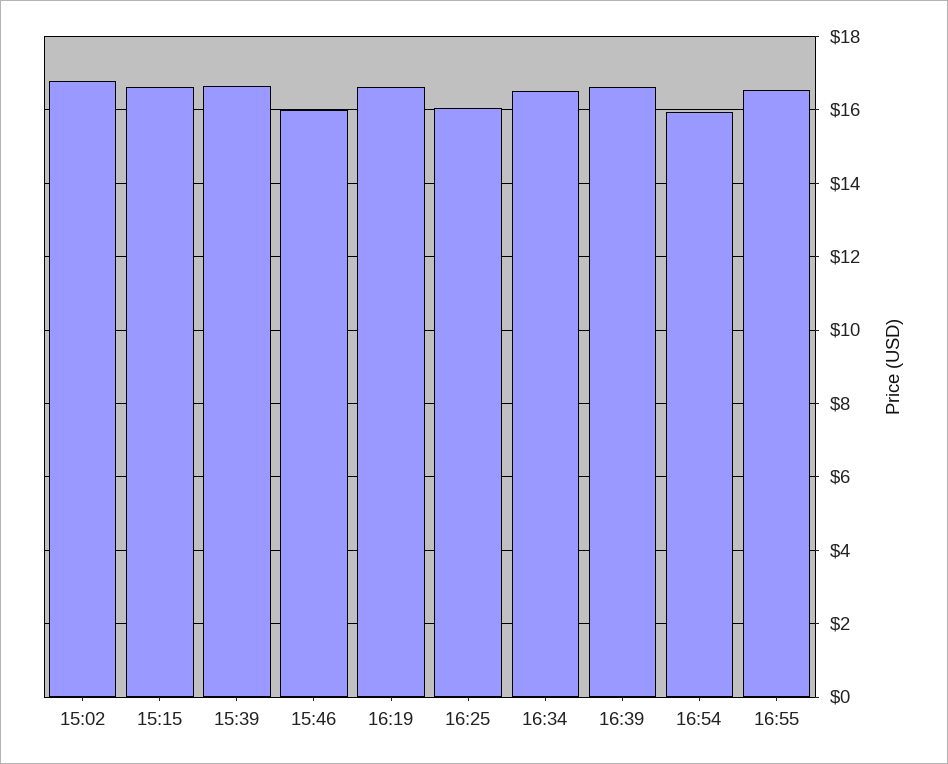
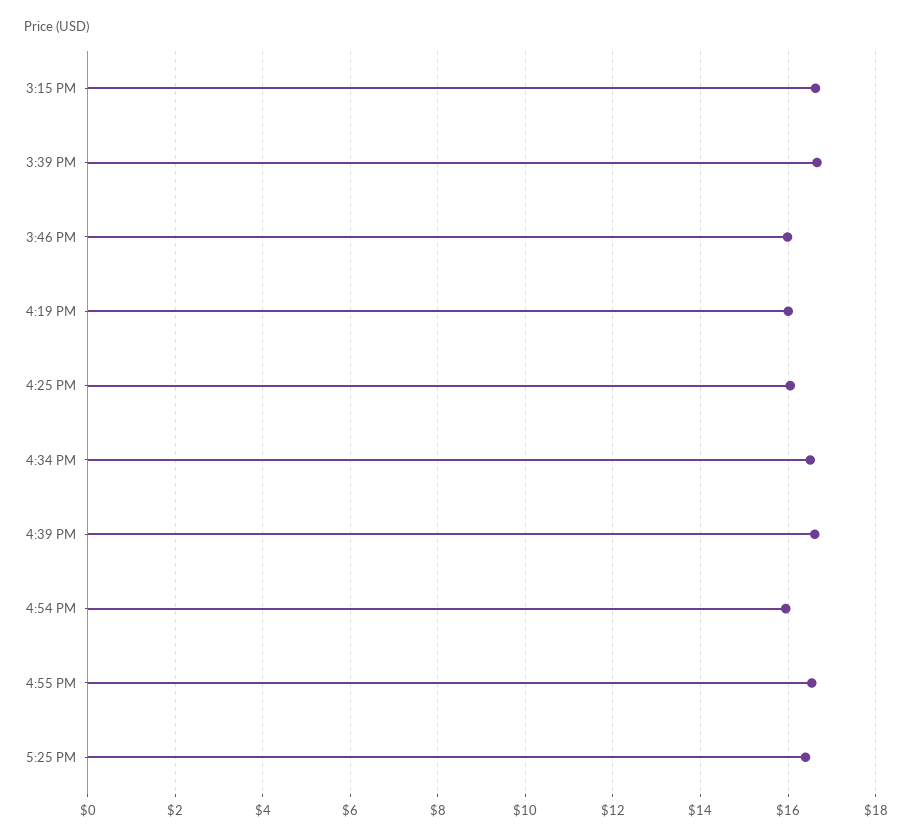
15:02: 16.8 -> none
16:19: 16.6 -> 16
5:25 PM: none -> 16.4

